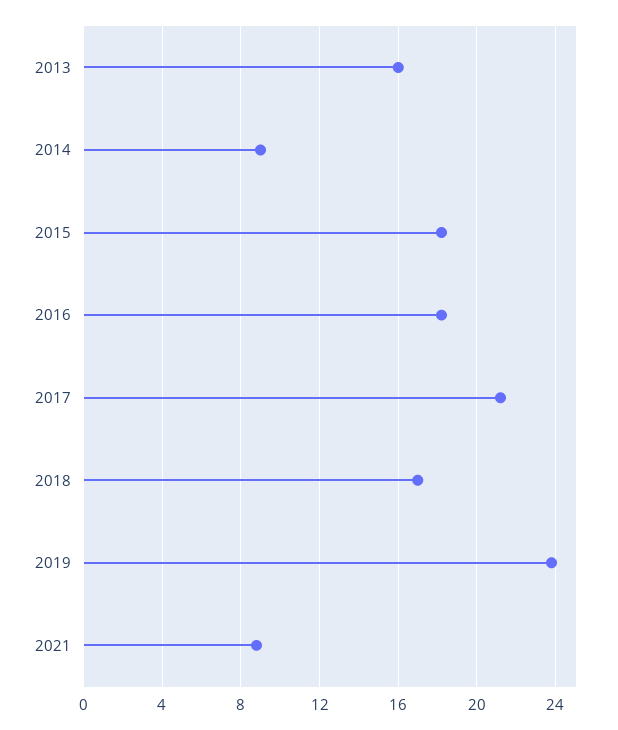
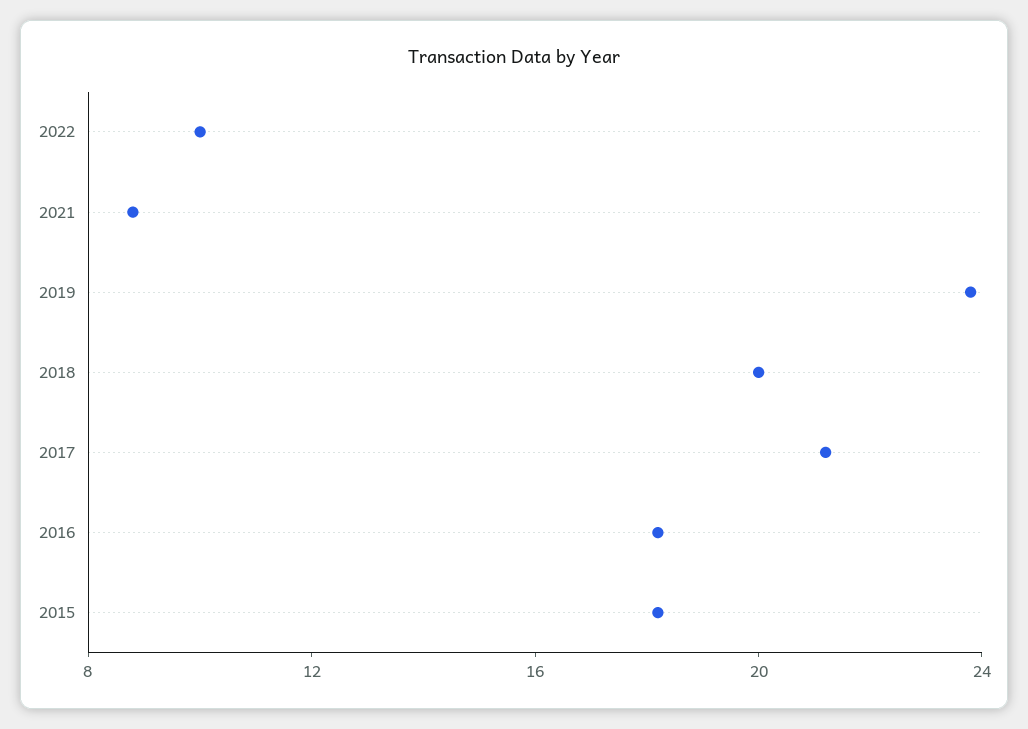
2013: 16 -> none
2014: 9 -> none
2018: 17 -> 20
2022: none -> 10

